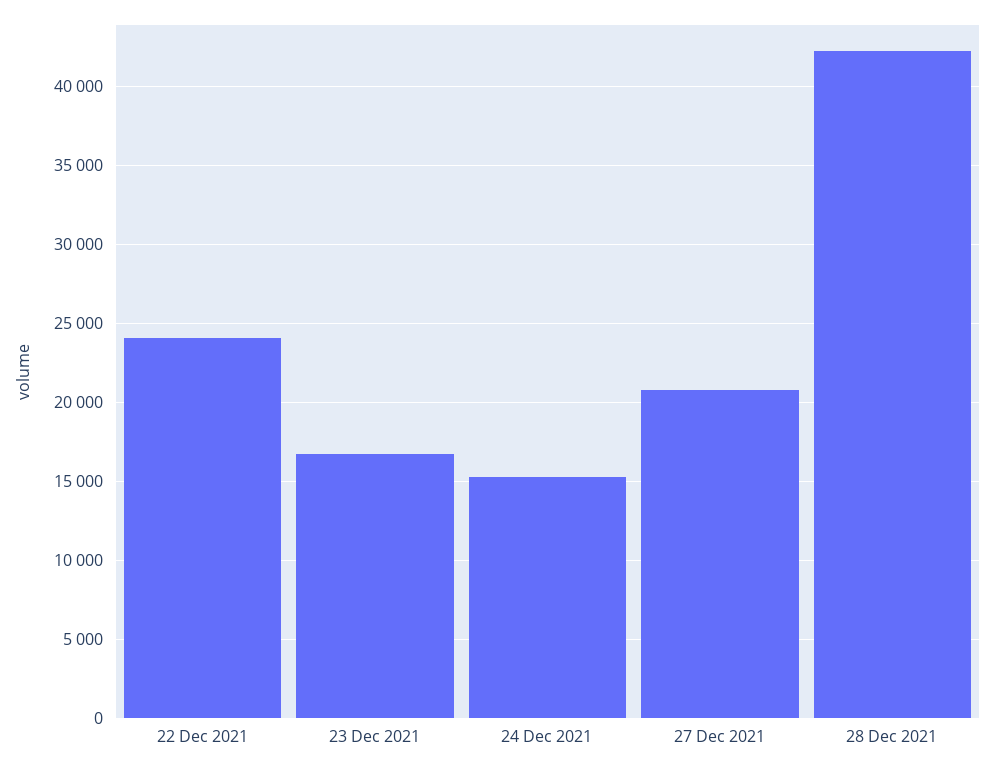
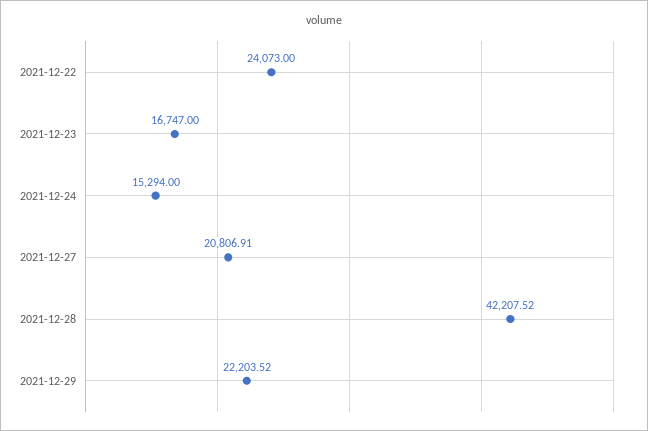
2021-12-29: none -> 22203.52

